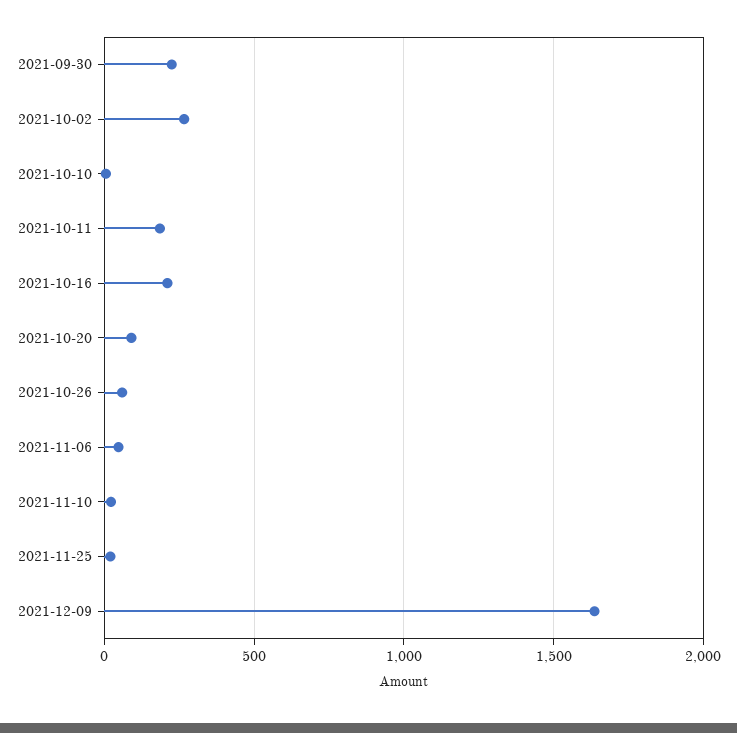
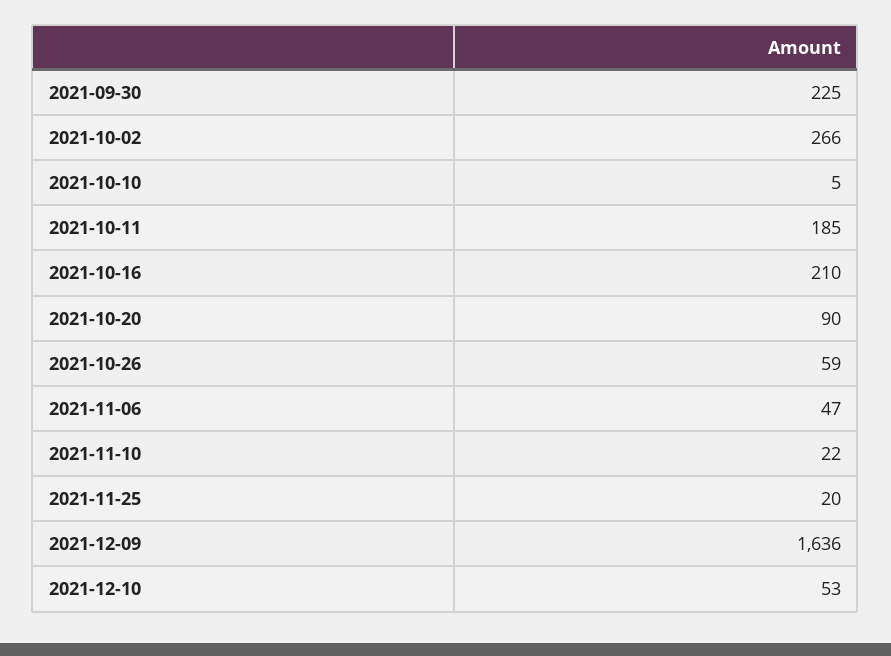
2021-12-10: none -> 53

